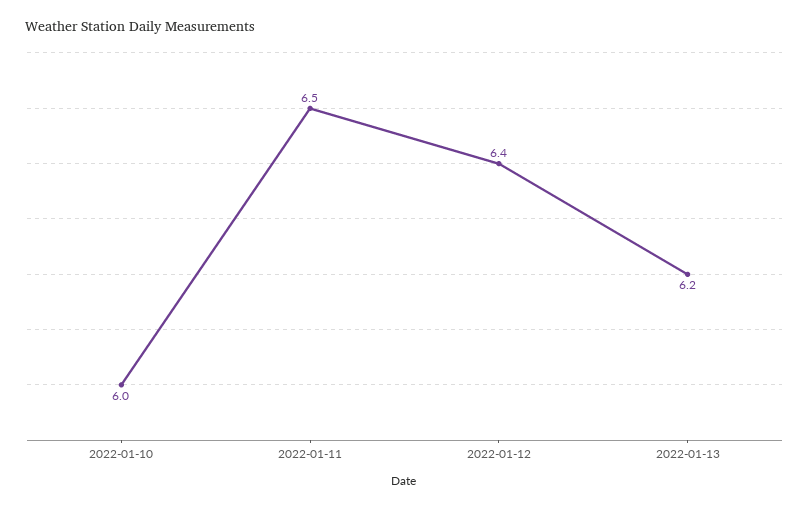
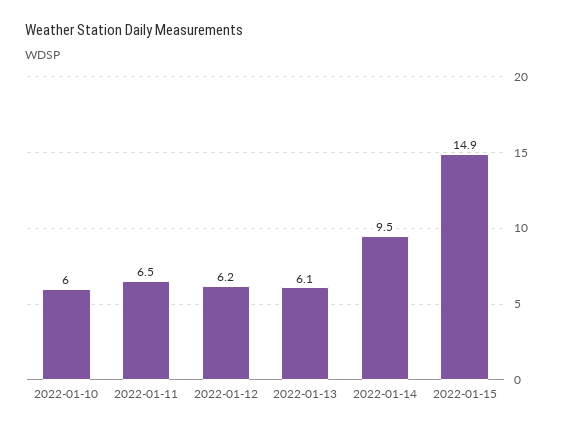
2022-01-12: 6.4 -> 6.2
2022-01-13: 6.2 -> 6.1
2022-01-14: none -> 9.5
2022-01-15: none -> 14.9

